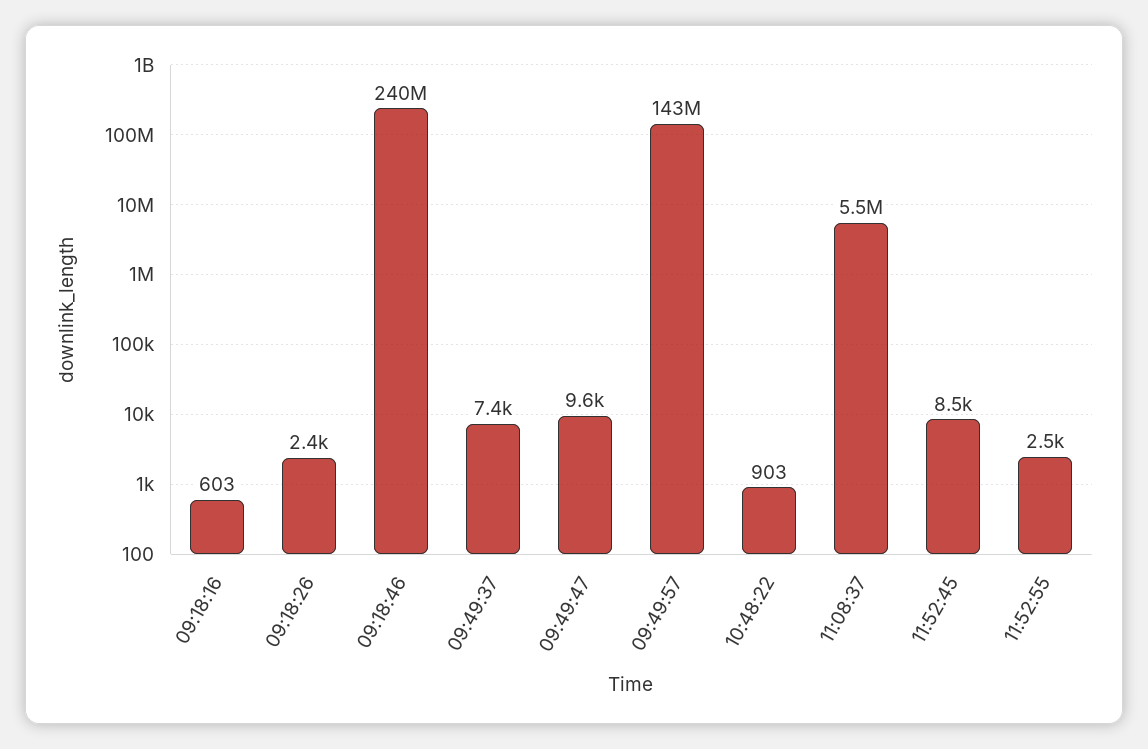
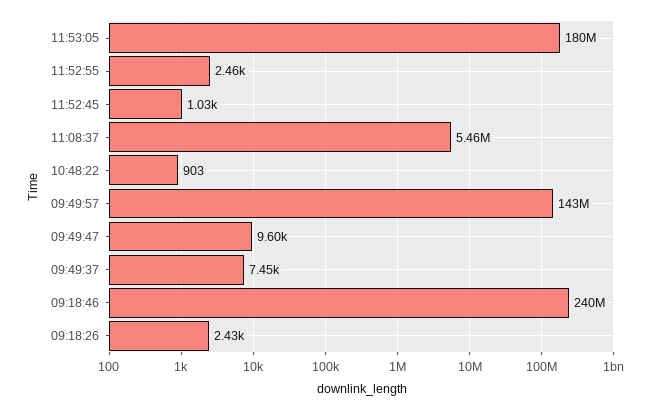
09:18:16: 603 -> none
11:52:45: 8500 -> 1030
11:53:05: none -> 180000000

